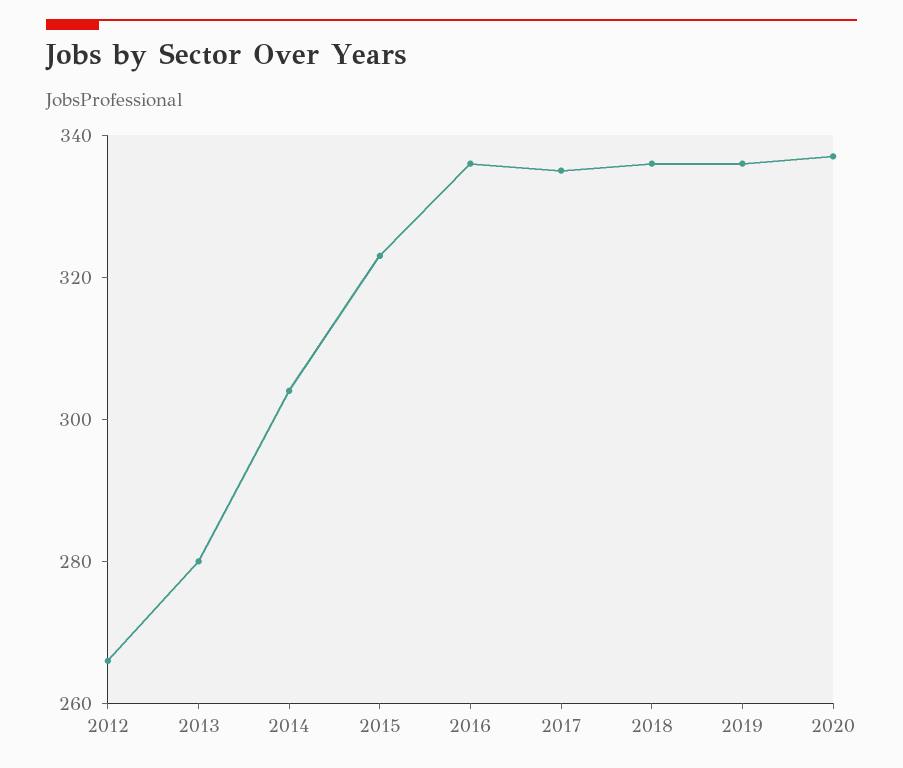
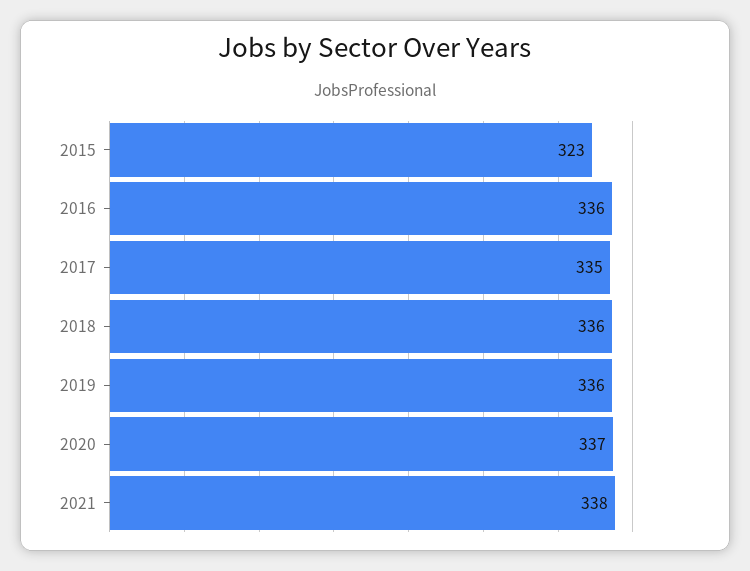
2012: 265 -> none
2013: 280 -> none
2014: 305 -> none
2021: none -> 338

